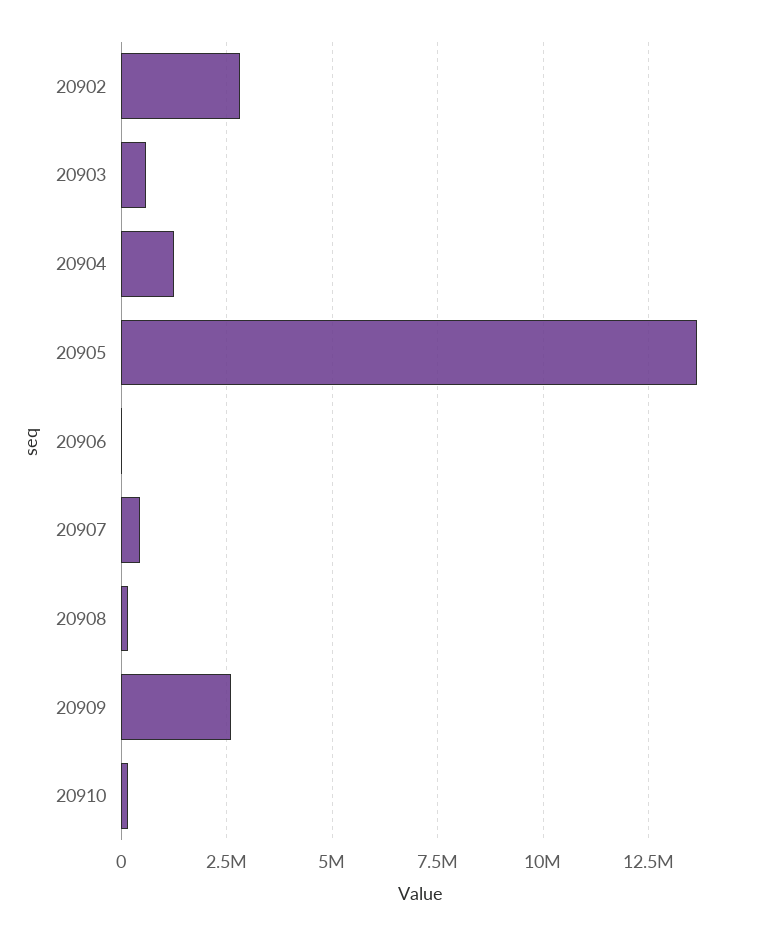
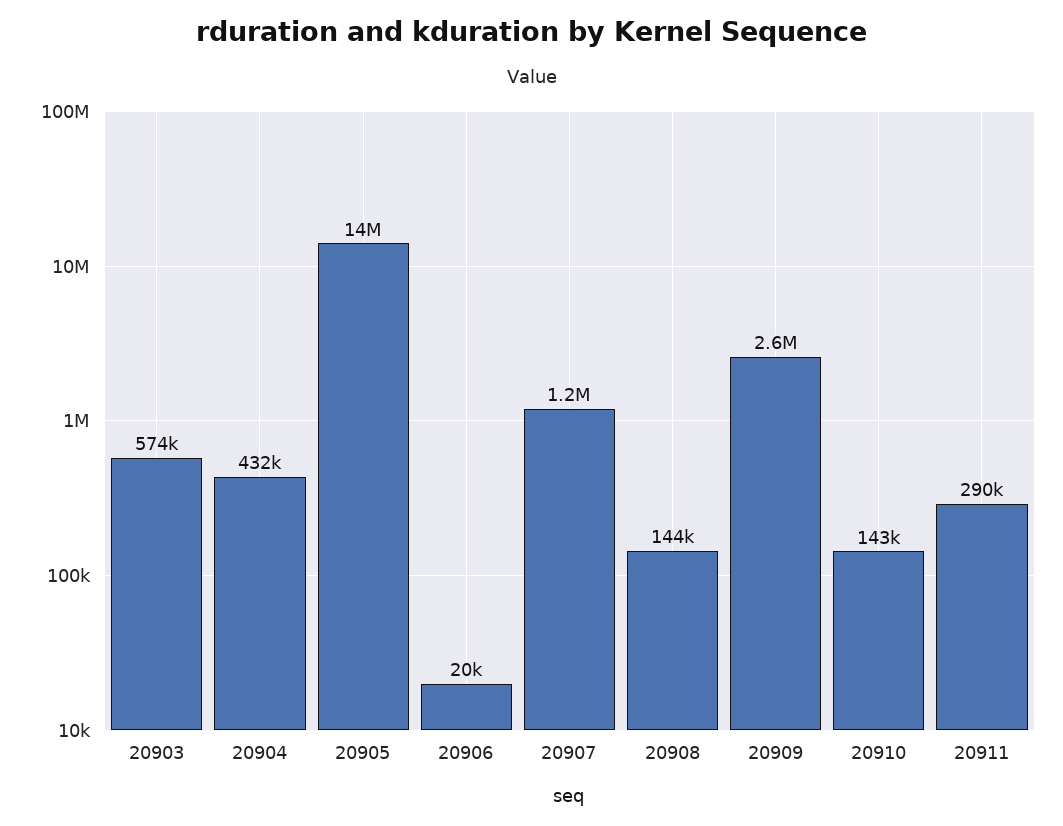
20902: 2750000 -> none
20904: 1250000 -> 432000
20907: 500000 -> 1200000
20911: none -> 290000

